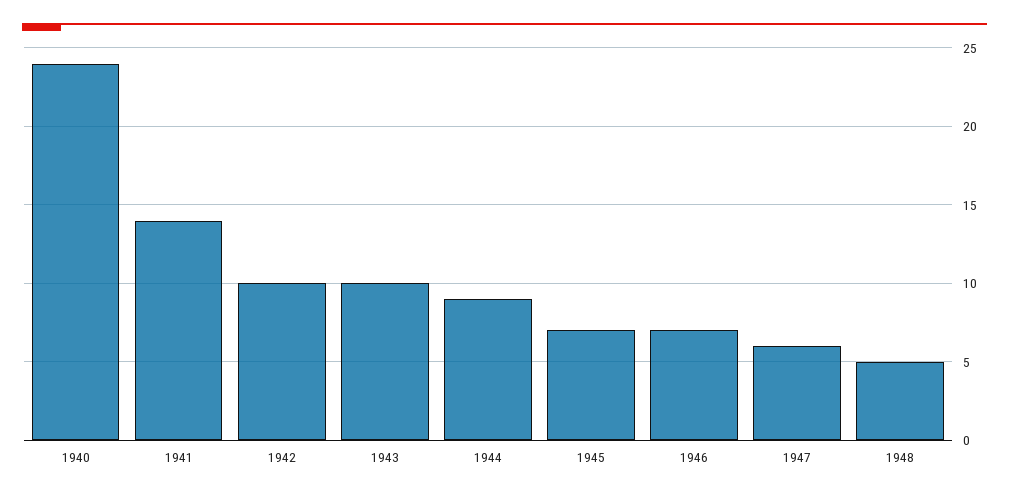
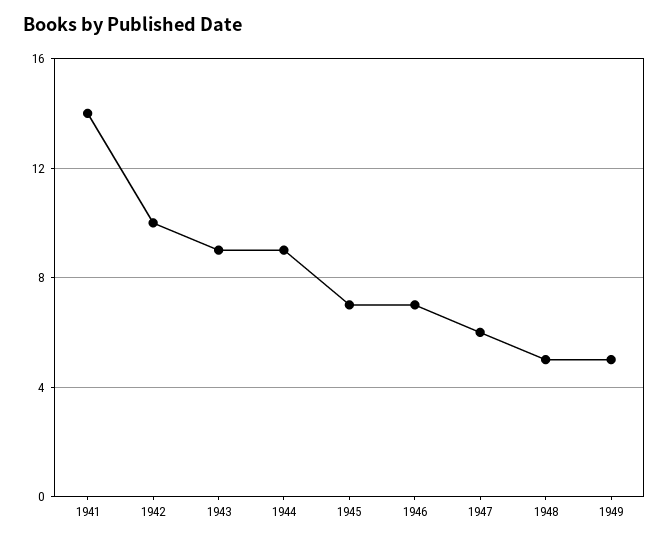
1940: 24 -> none
1943: 10 -> 9
1949: none -> 5

